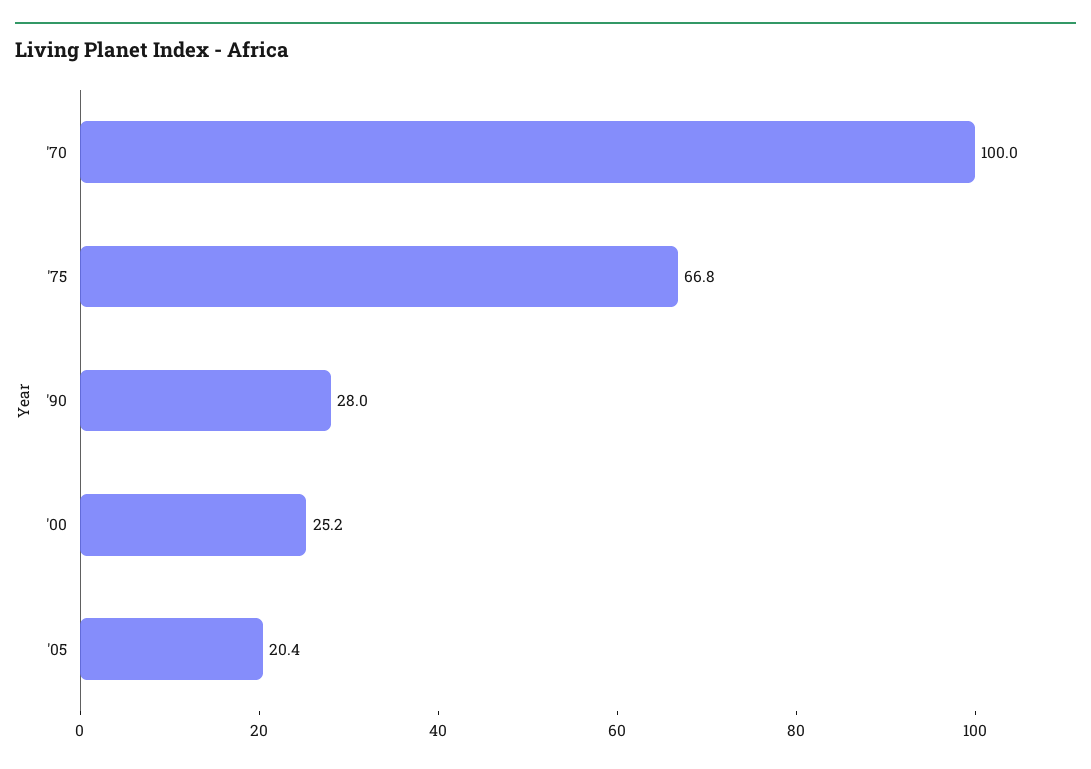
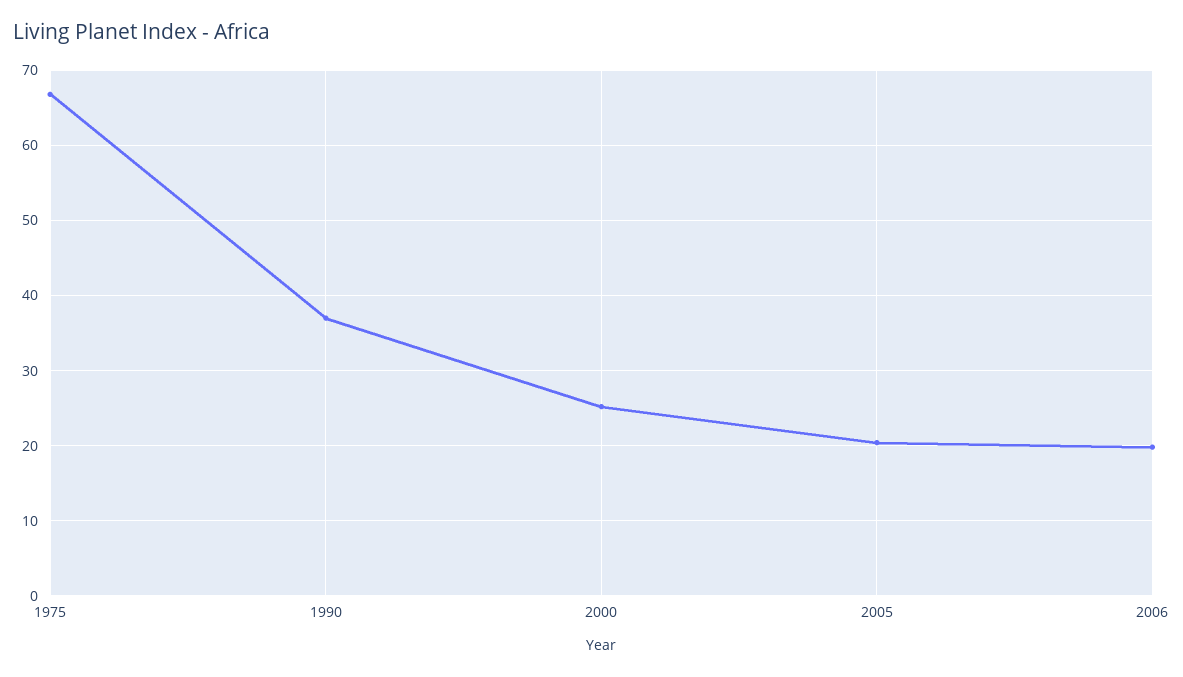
'70: 100 -> none
'90: 28 -> 37
2006: none -> 20

